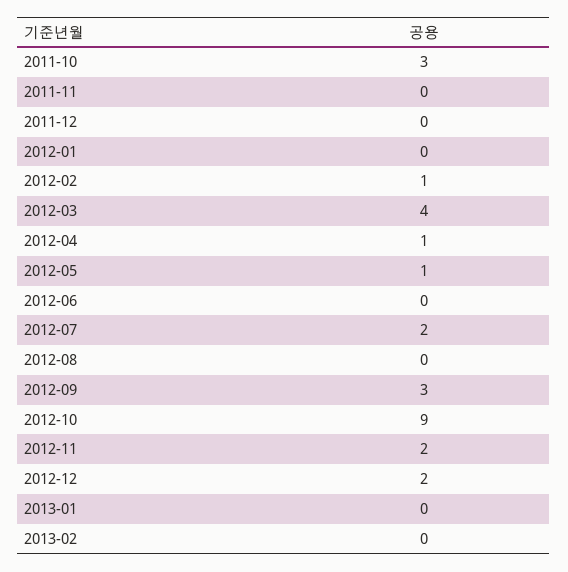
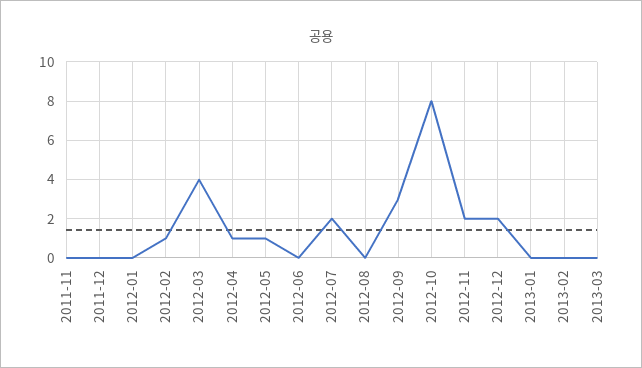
2011-10: 3 -> none
2012-10: 9 -> 8
2013-03: none -> 0

